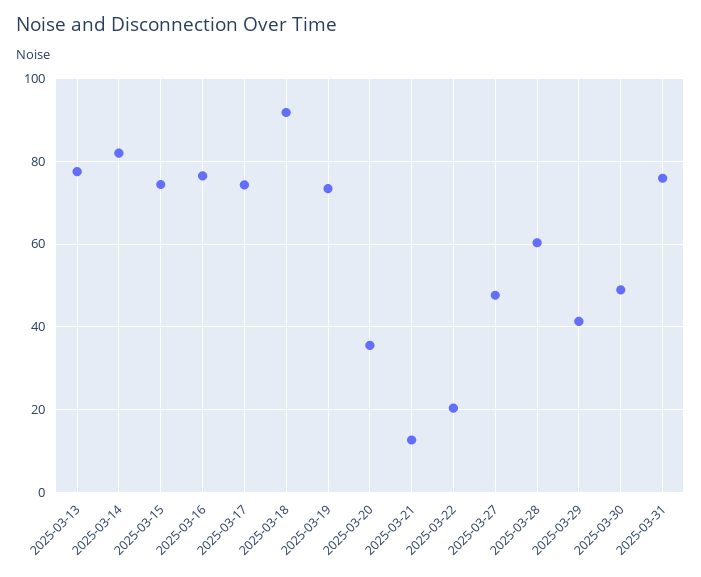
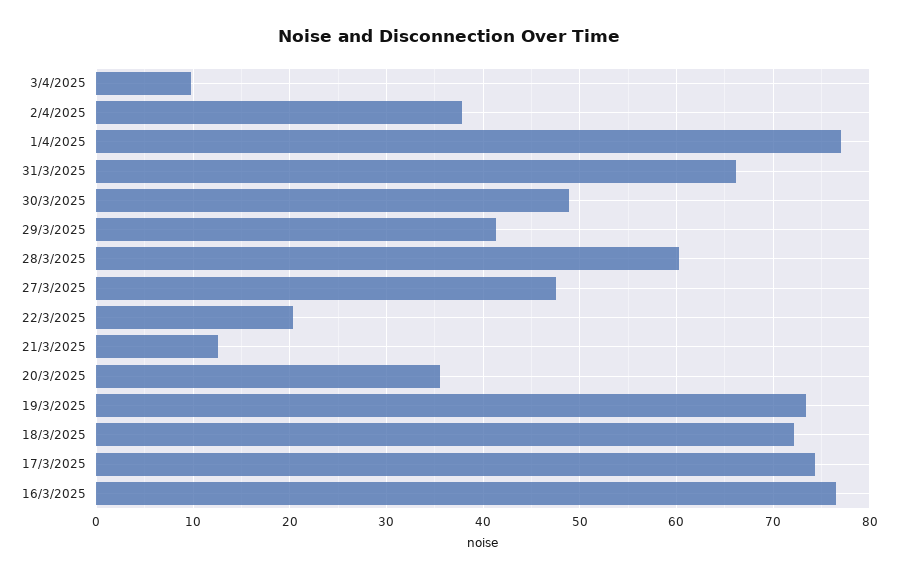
2025-03-13: 78 -> none
2025-03-14: 82 -> none
2025-03-15: 74 -> none
2025-03-18: 92 -> 72
2025-03-31: 76 -> 66
3/4/2025: none -> 10
2/4/2025: none -> 38
1/4/2025: none -> 77

